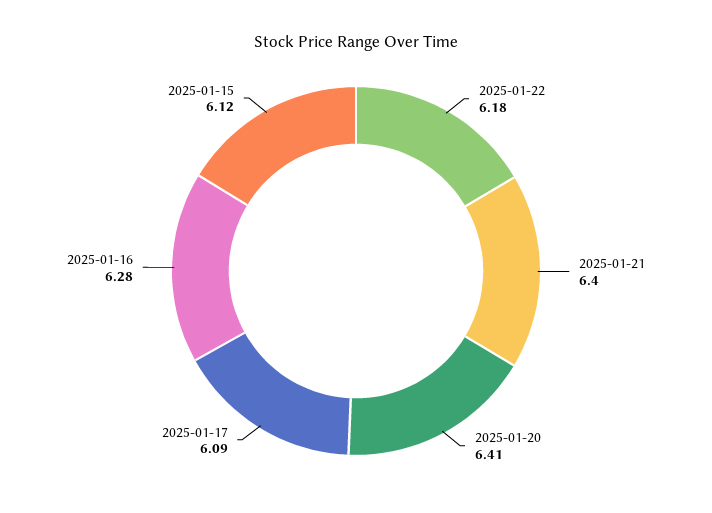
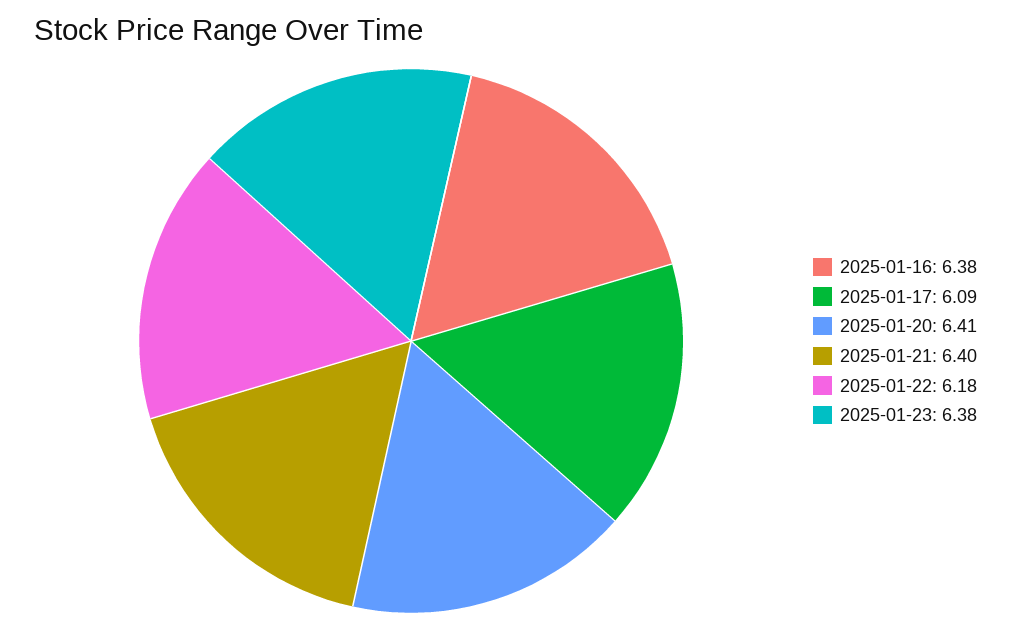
2025-01-16: 6.28 -> 6.38
2025-01-15: 6.12 -> none
2025-01-23: none -> 6.38

